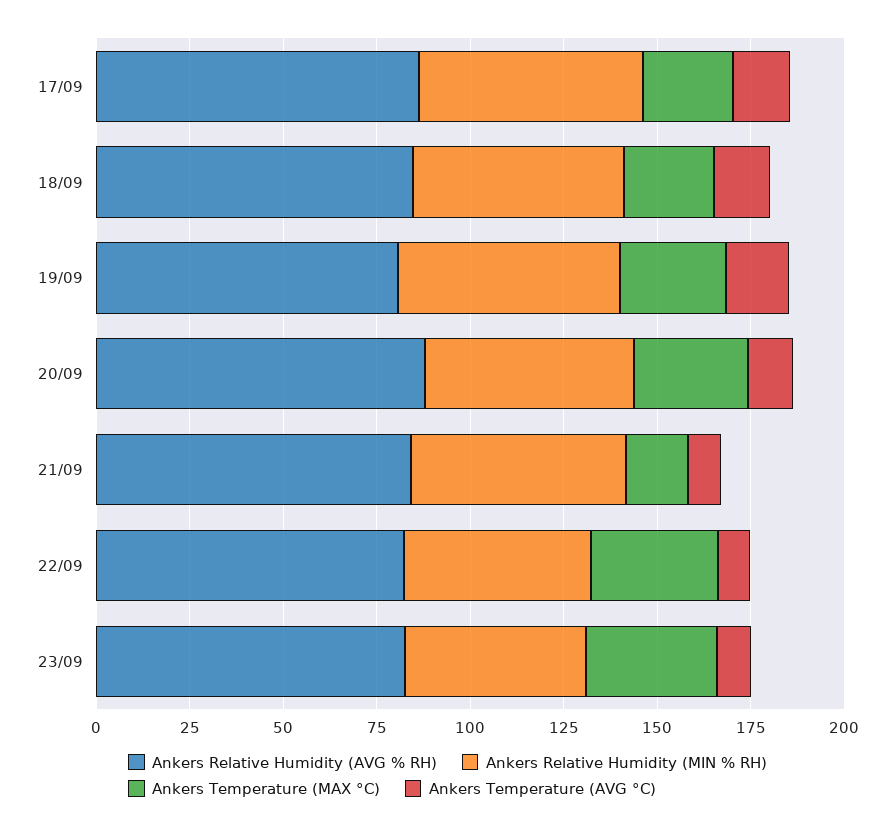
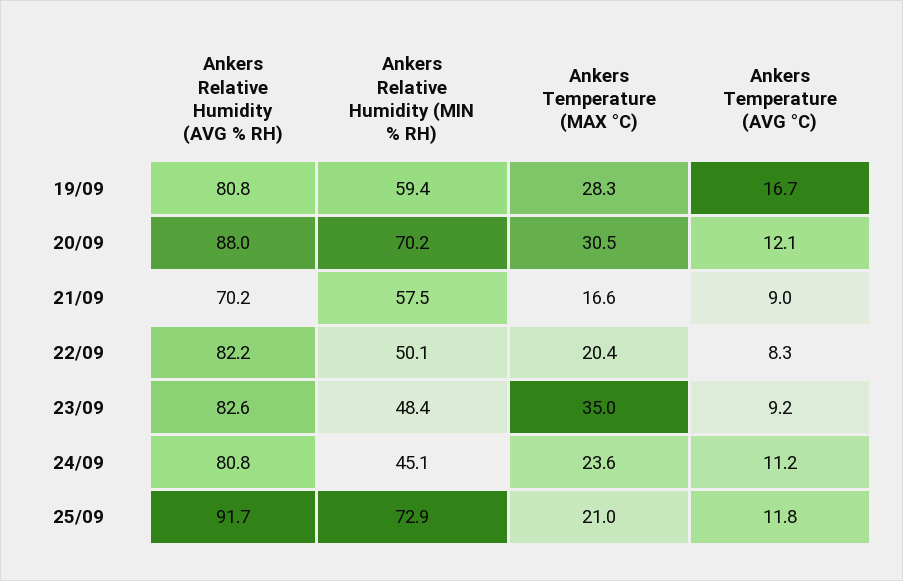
Ankers Relative Humidity (AVG % RH), 17/09: 85 -> none
Ankers Relative Humidity (MIN % RH), 17/09: 60 -> none
Ankers Temperature (MAX °C), 17/09: 25 -> none
Ankers Temperature (AVG °C), 17/09: 15 -> none
Ankers Relative Humidity (AVG % RH), 18/09: 85 -> none
Ankers Relative Humidity (MIN % RH), 18/09: 55 -> none
Ankers Temperature (MAX °C), 18/09: 25 -> none
Ankers Temperature (AVG °C), 18/09: 15 -> none
Ankers Relative Humidity (MIN % RH), 20/09: 55 -> 70.2
Ankers Relative Humidity (AVG % RH), 21/09: 85 -> 70.2
Ankers Temperature (MAX °C), 22/09: 35 -> 20.4
Ankers Relative Humidity (AVG % RH), 24/09: none -> 80.8
Ankers Relative Humidity (MIN % RH), 24/09: none -> 45.1
Ankers Temperature (MAX °C), 24/09: none -> 23.6
Ankers Temperature (AVG °C), 24/09: none -> 11.2
Ankers Relative Humidity (AVG % RH), 25/09: none -> 91.7
Ankers Relative Humidity (MIN % RH), 25/09: none -> 72.9
Ankers Temperature (MAX °C), 25/09: none -> 21
Ankers Temperature (AVG °C), 25/09: none -> 11.8

